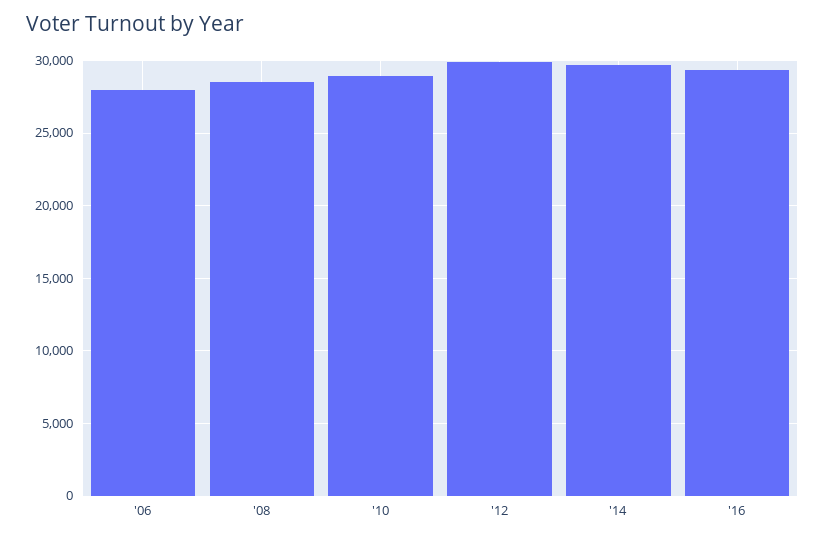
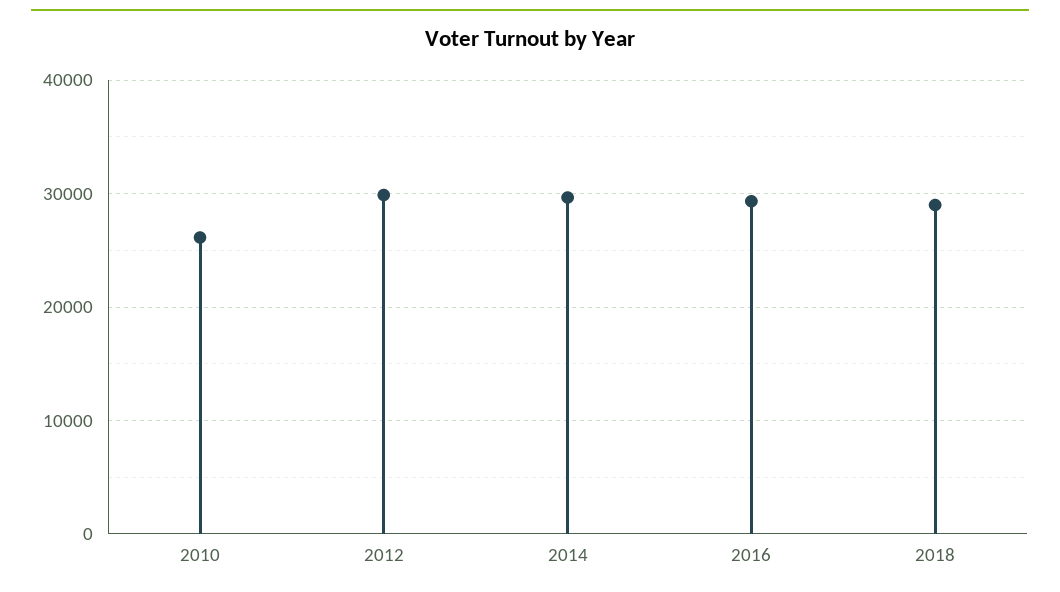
'06: 28000 -> none
'08: 28500 -> none
'10: 29000 -> 26000
2018: none -> 29000

